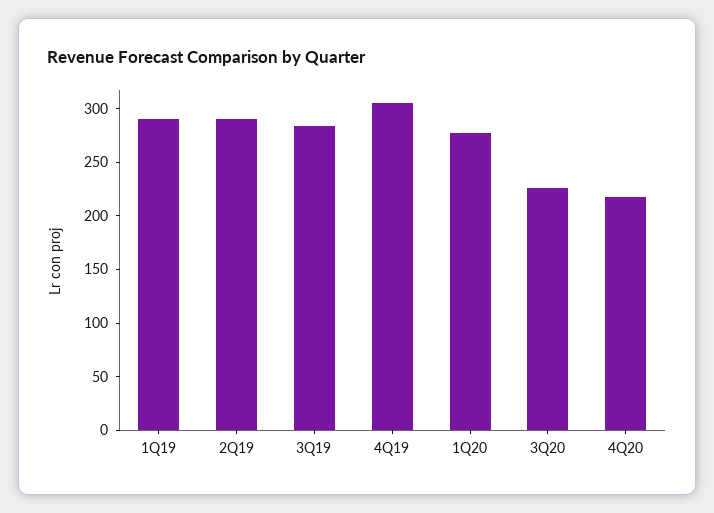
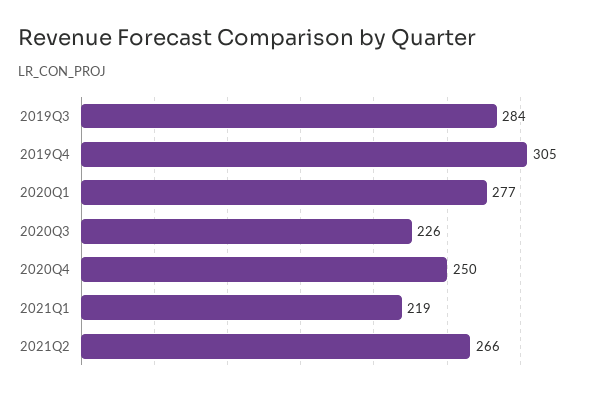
1Q19: 290 -> none
2Q19: 290 -> none
4Q20: 220 -> 250
2021Q1: none -> 219
2021Q2: none -> 266

